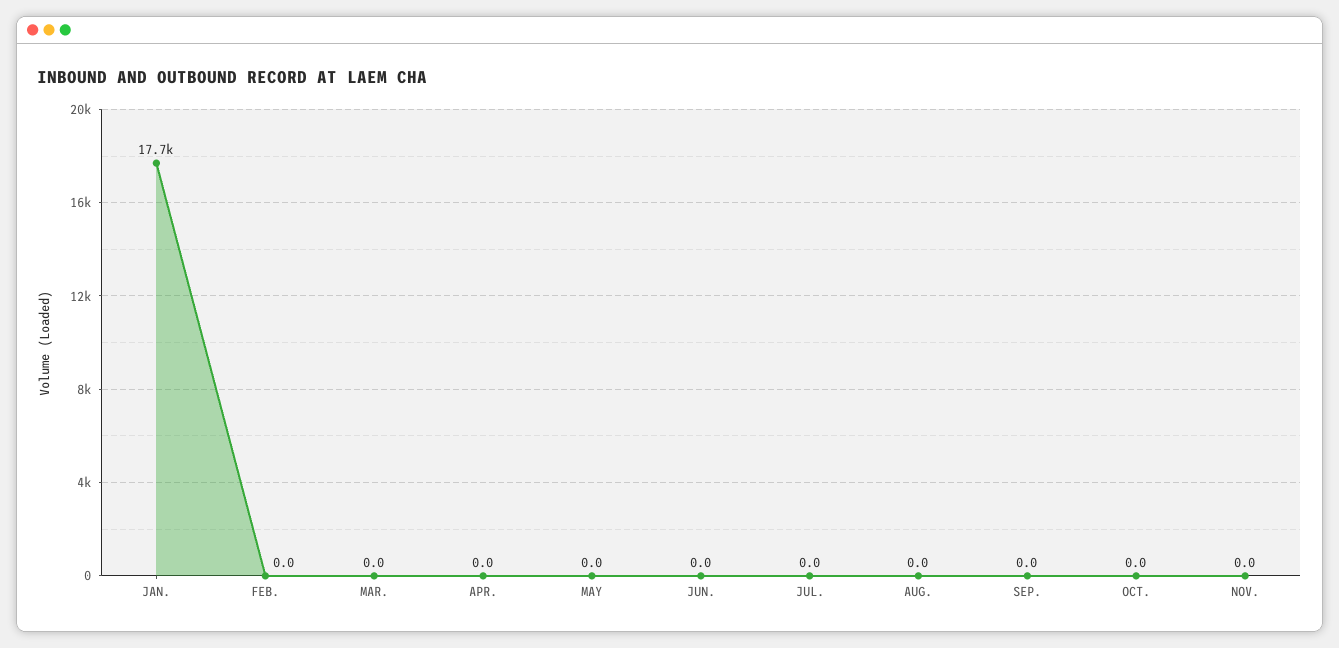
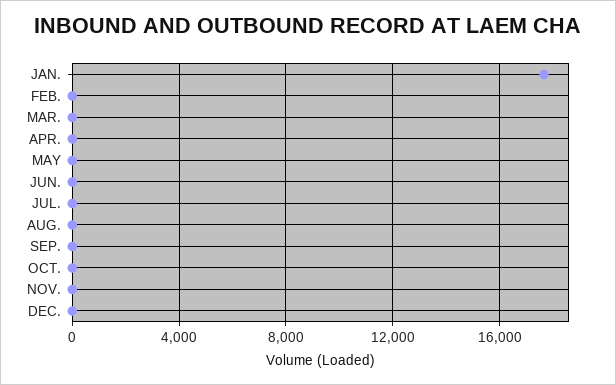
DEC.: none -> 0

